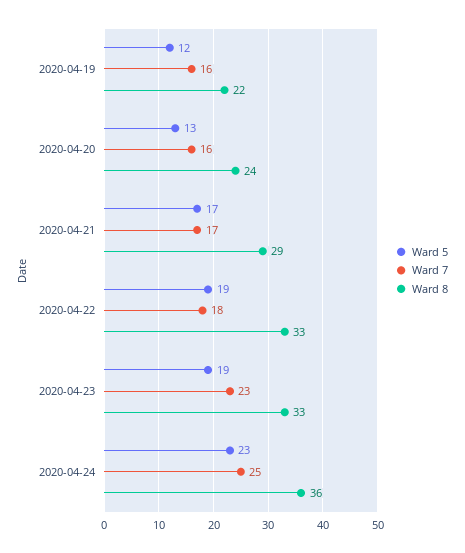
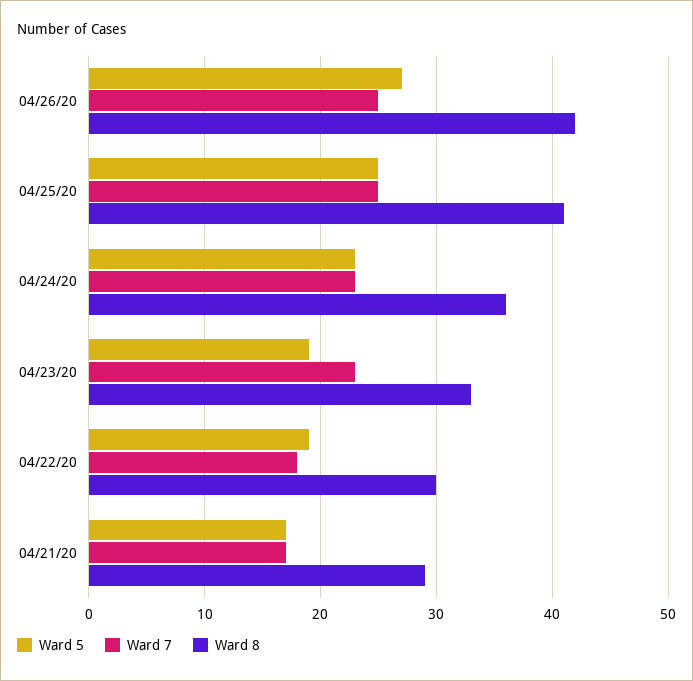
Ward 5, 2020-04-19: 12 -> none
Ward 7, 2020-04-19: 16 -> none
Ward 8, 2020-04-19: 22 -> none
Ward 5, 2020-04-20: 13 -> none
Ward 7, 2020-04-20: 16 -> none
Ward 8, 2020-04-20: 24 -> none
Ward 8, 2020-04-22: 33 -> 30
Ward 7, 2020-04-24: 25 -> 23
Ward 5, 04/26/20: none -> 27
Ward 7, 04/26/20: none -> 25
Ward 8, 04/26/20: none -> 42
Ward 5, 04/25/20: none -> 25
Ward 7, 04/25/20: none -> 25
Ward 8, 04/25/20: none -> 41

